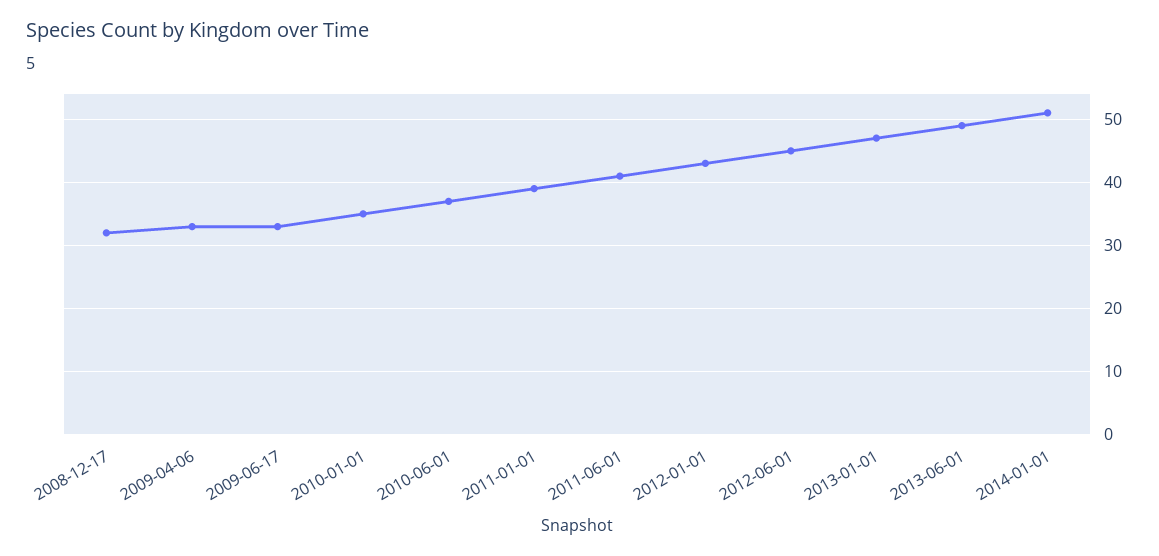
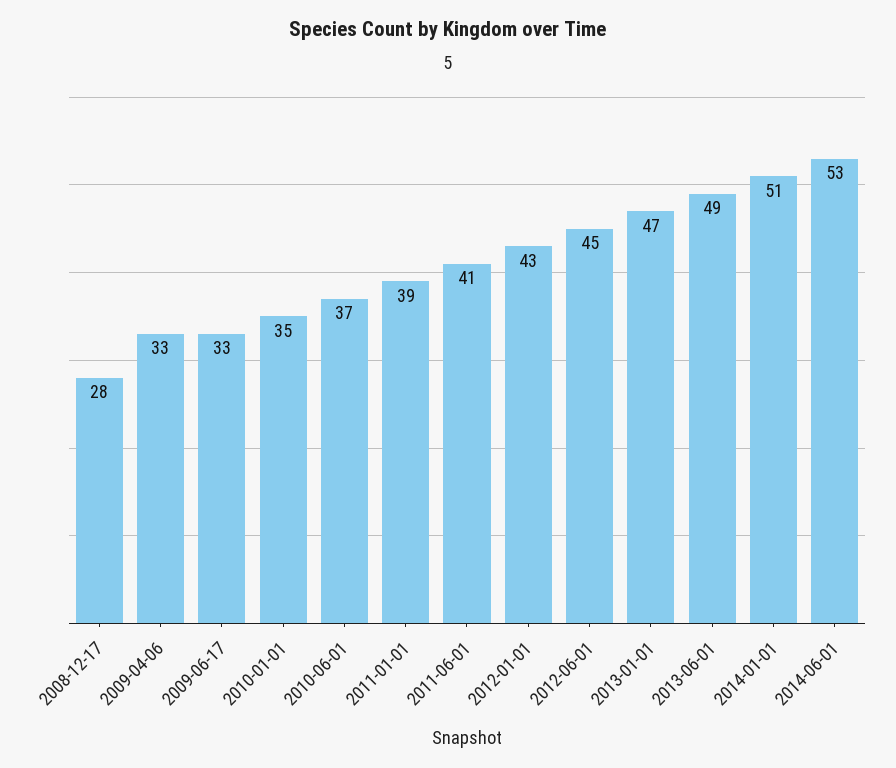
2008-12-17: 32 -> 28
2014-06-01: none -> 53

